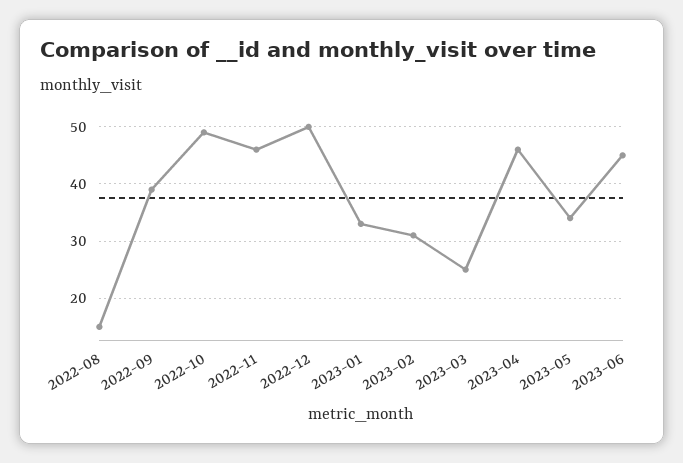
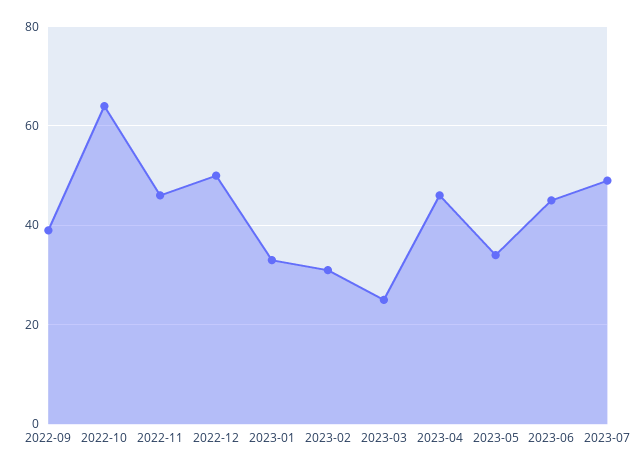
2022-08: 15 -> none
2022-10: 50 -> 65
2023-07: none -> 50

